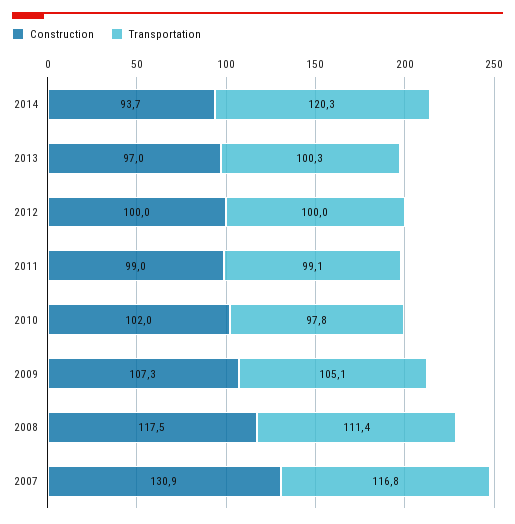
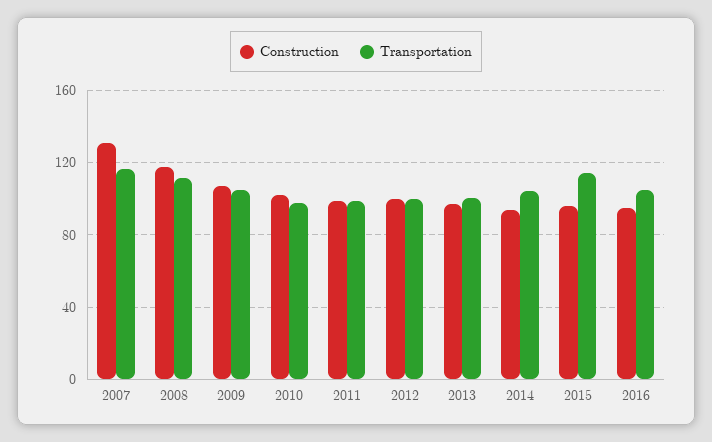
Transportation, 2014: 120.3 -> 105
Construction, 2015: none -> 95
Transportation, 2015: none -> 115
Construction, 2016: none -> 95
Transportation, 2016: none -> 105

